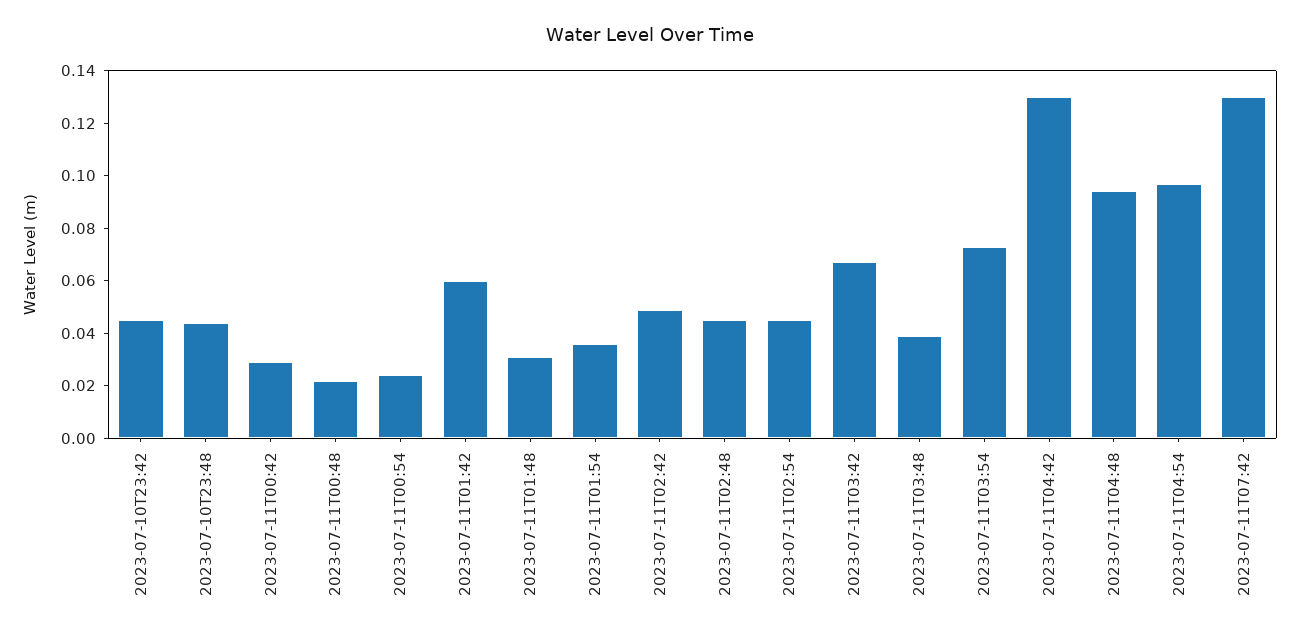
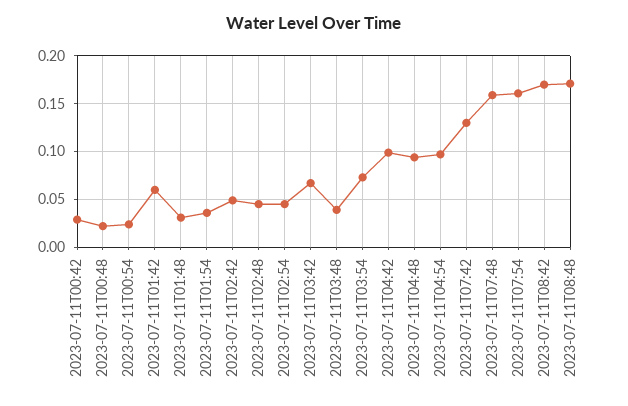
2023-07-10T23:42: 0.045 -> none
2023-07-10T23:48: 0.045 -> none
2023-07-11T04:42: 0.13 -> 0.1
2023-07-11T07:48: none -> 0.16
2023-07-11T07:54: none -> 0.16
2023-07-11T08:42: none -> 0.17
2023-07-11T08:48: none -> 0.17

